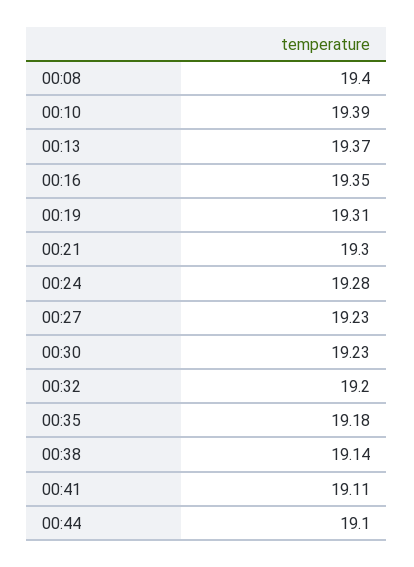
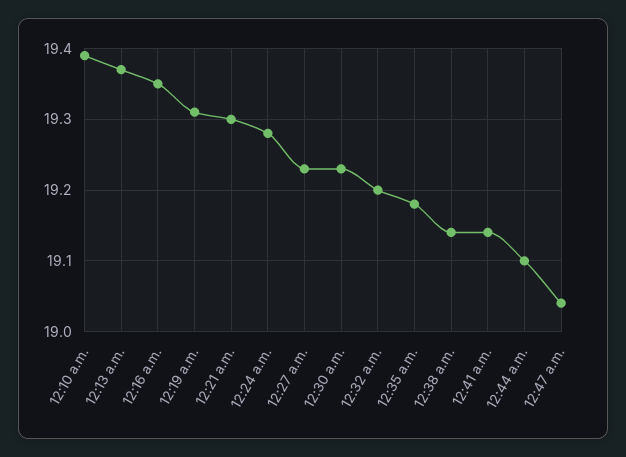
00:08: 19.4 -> none
00:41: 19.11 -> 19.14
12:47 a.m.: none -> 19.04

